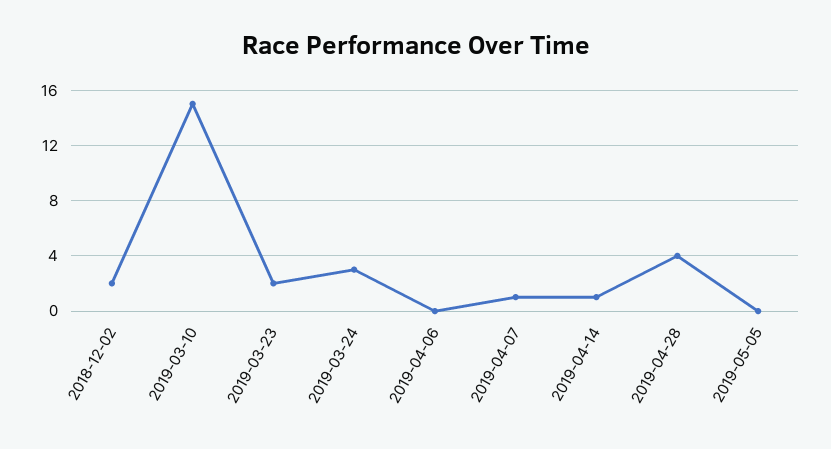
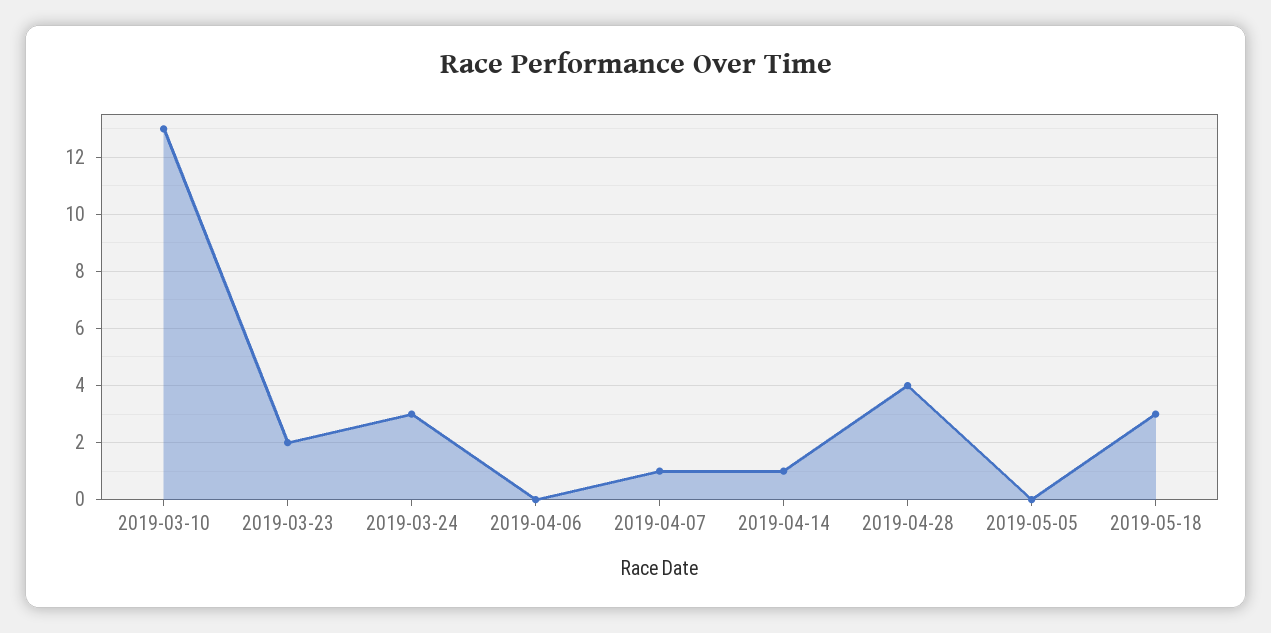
2018-12-02: 2 -> none
2019-03-10: 15 -> 13
2019-05-18: none -> 3

